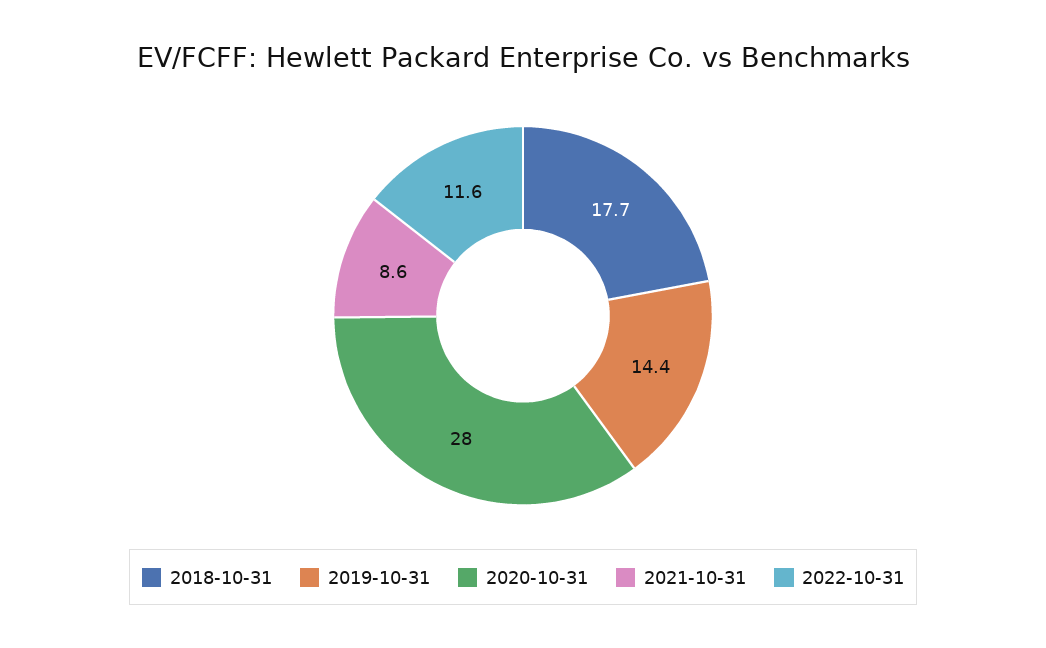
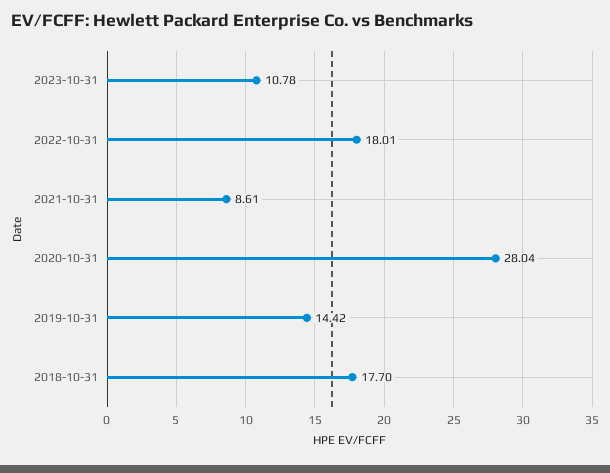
2022-10-31: 11.6 -> 18.01
2023-10-31: none -> 10.78

